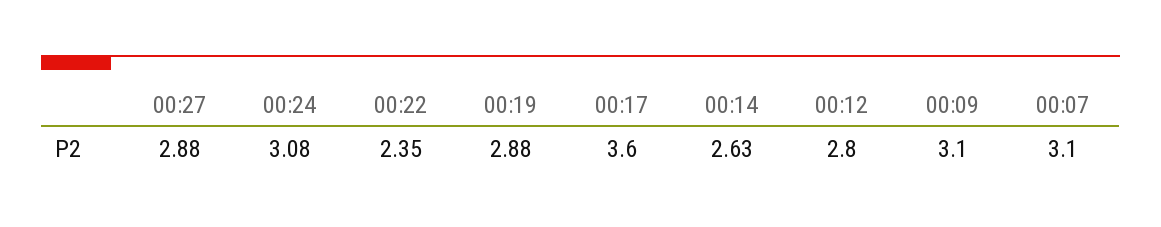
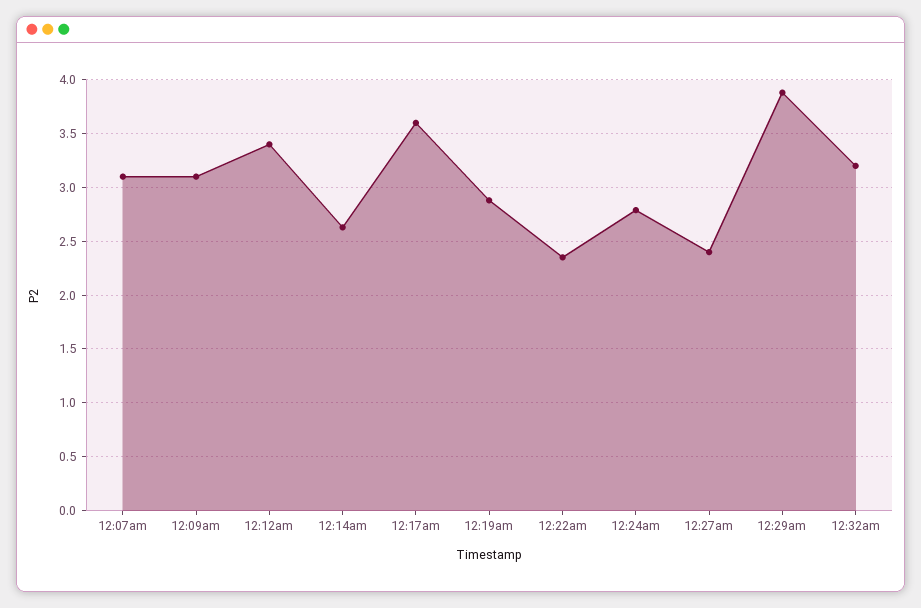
00:27: 2.88 -> 2.4
00:24: 3.08 -> 2.8
00:12: 2.8 -> 3.4
12:29am: none -> 3.9
12:32am: none -> 3.2

